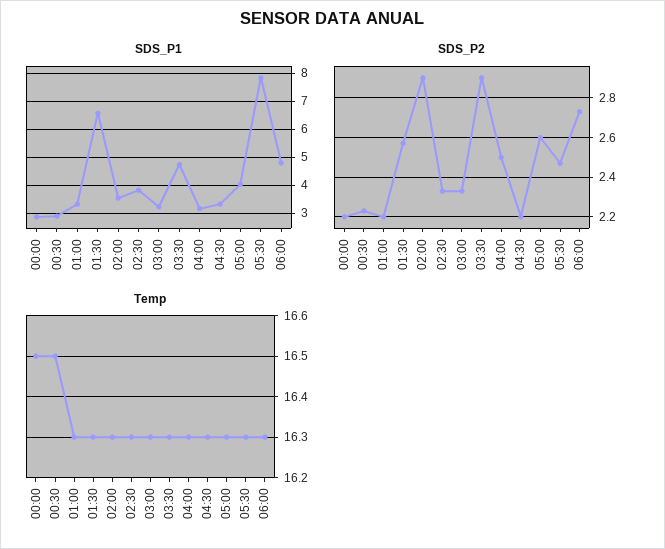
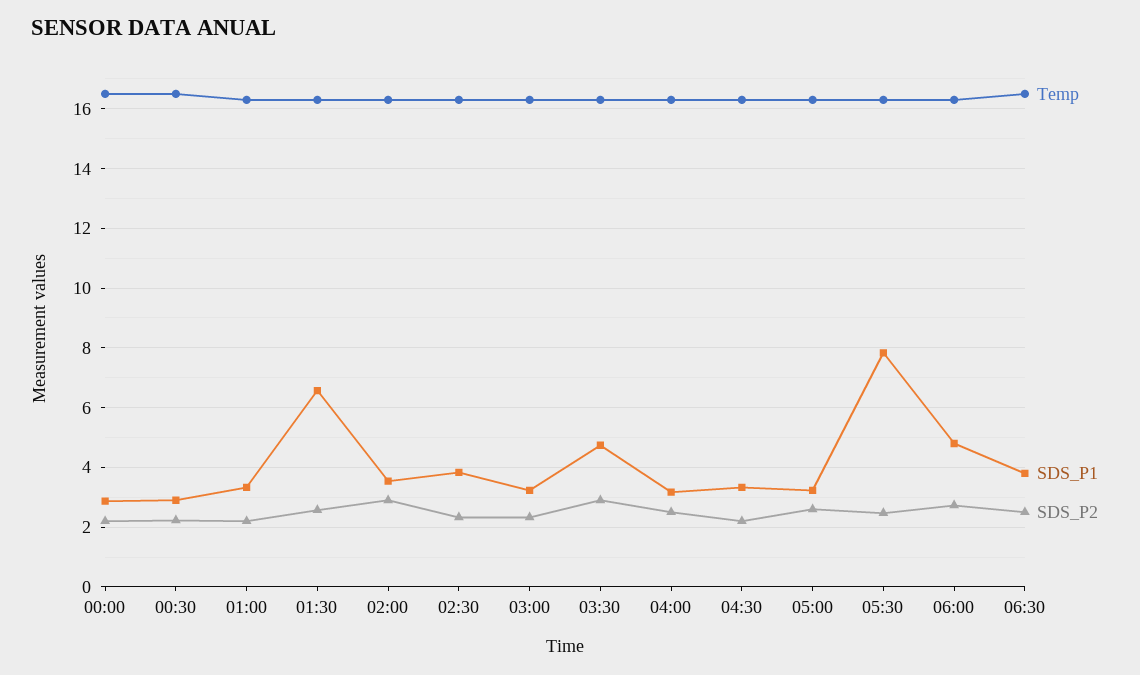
SDS_P1, 05:00: 4 -> 3.25
Temp, 06:30: none -> 16.5
SDS_P1, 06:30: none -> 3.75
SDS_P2, 06:30: none -> 2.5

